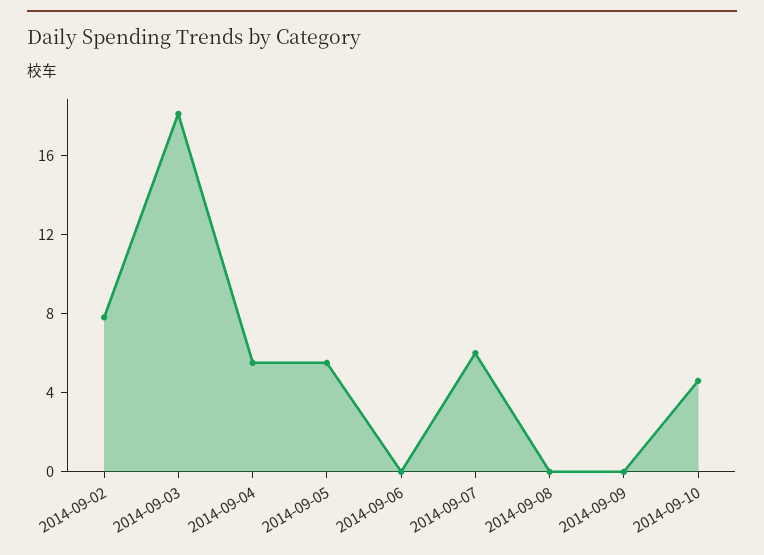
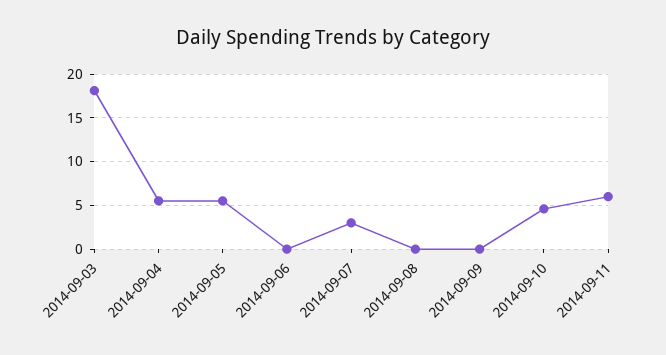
2014-09-02: 8 -> none
2014-09-07: 6 -> 3
2014-09-11: none -> 6

